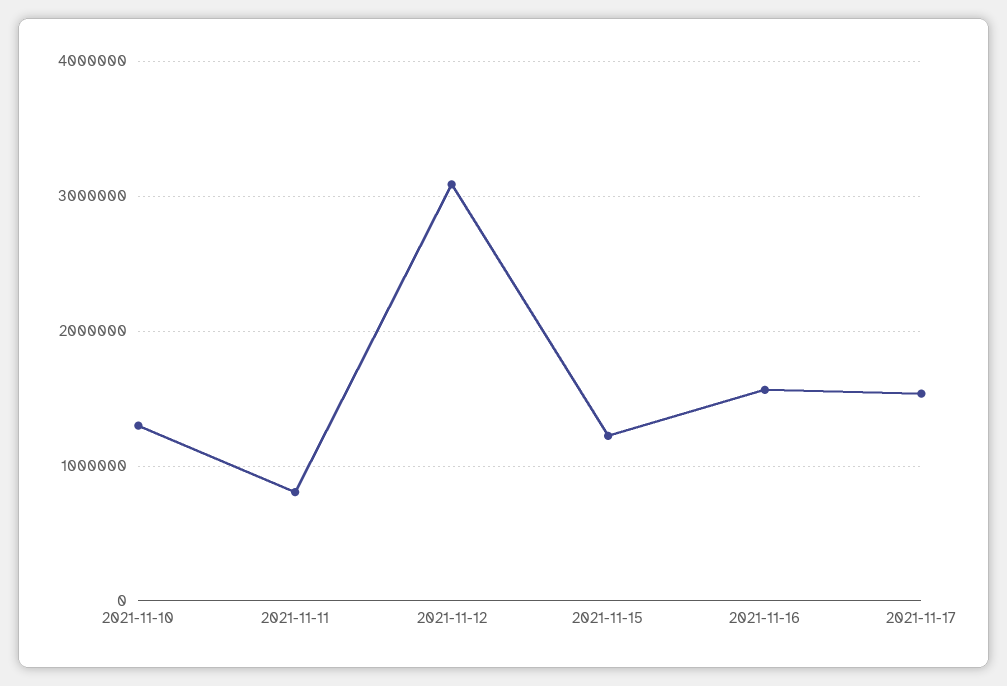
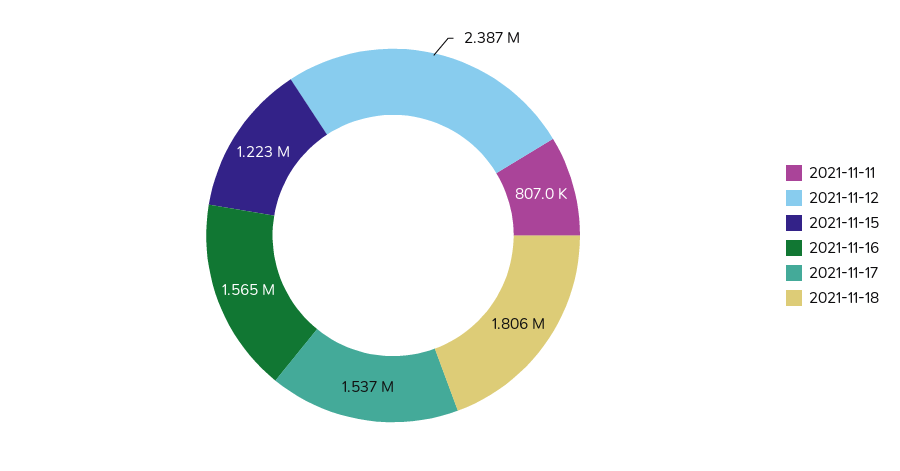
2021-11-10: 1300000 -> none
2021-11-12: 3100000 -> 2387000
2021-11-18: none -> 1806000

